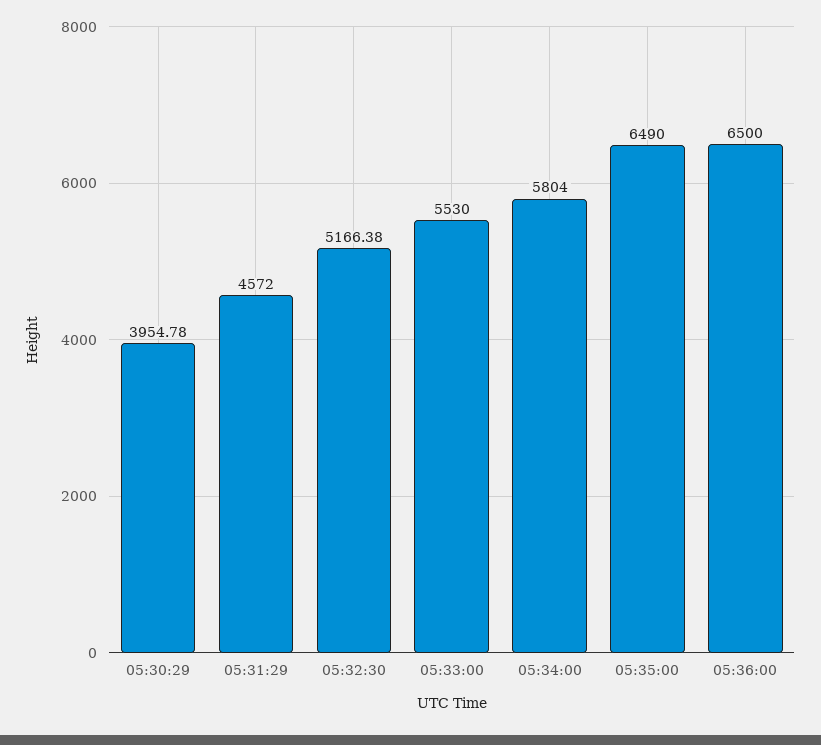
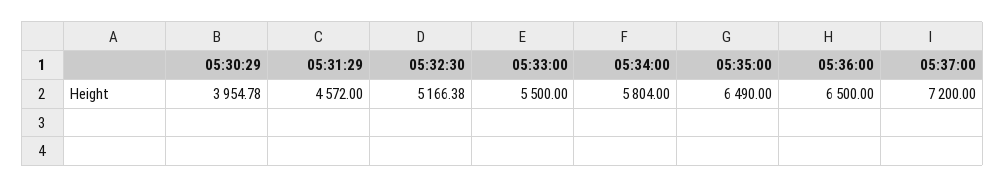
05:33:00: 5530 -> 5500
05:37:00: none -> 7200

